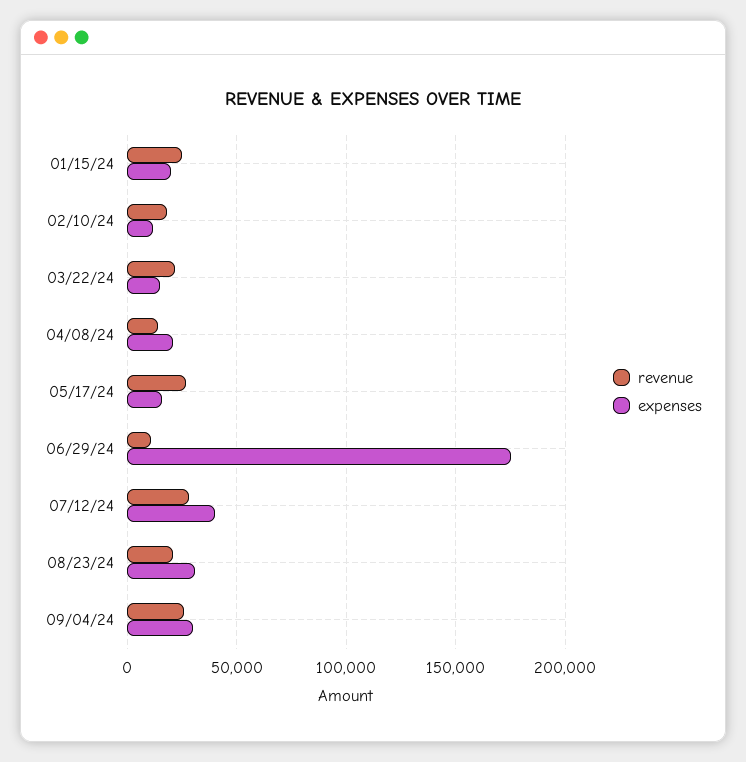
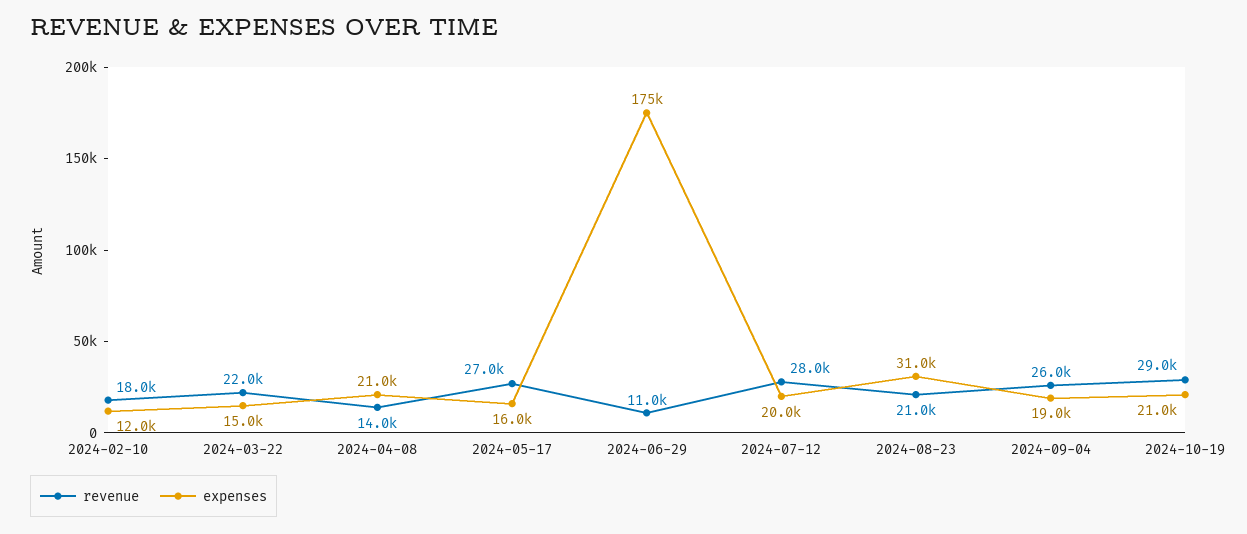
revenue, 01/15/24: 25000 -> none
expenses, 01/15/24: 20000 -> none
expenses, 07/12/24: 40000 -> 20000
expenses, 09/04/24: 30000 -> 19000
revenue, 2024-10-19: none -> 29000
expenses, 2024-10-19: none -> 21000

